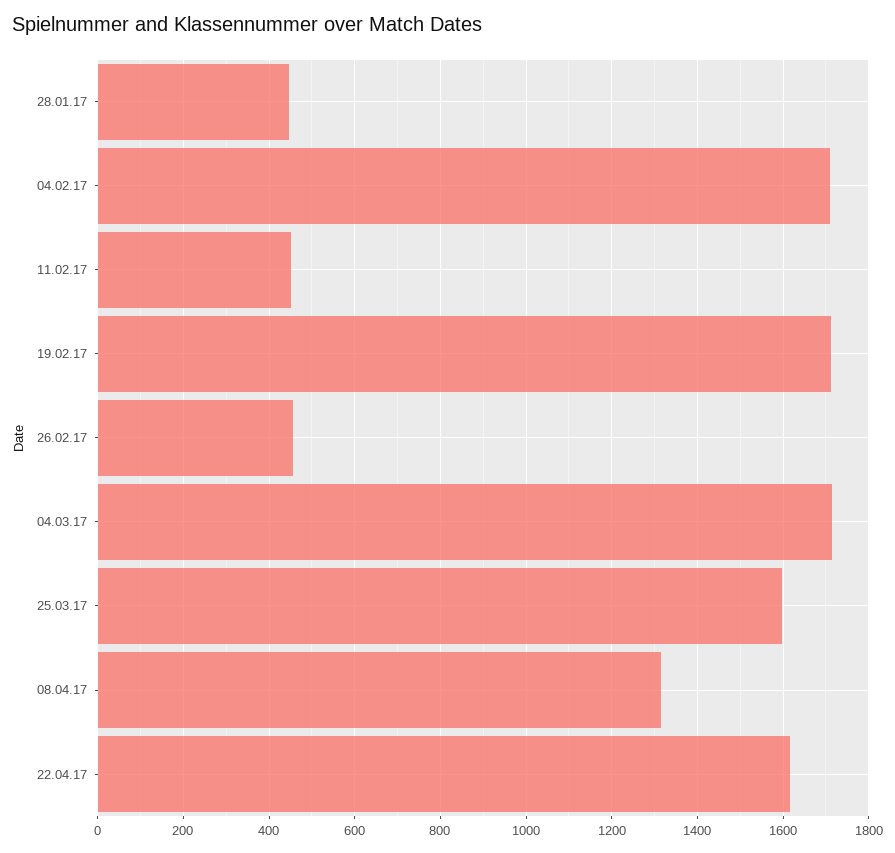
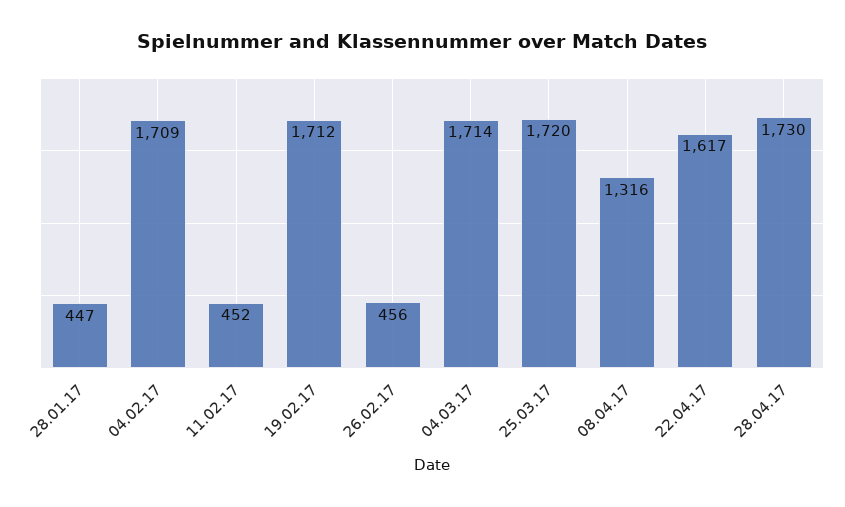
25.03.17: 1600 -> 1720
28.04.17: none -> 1730

